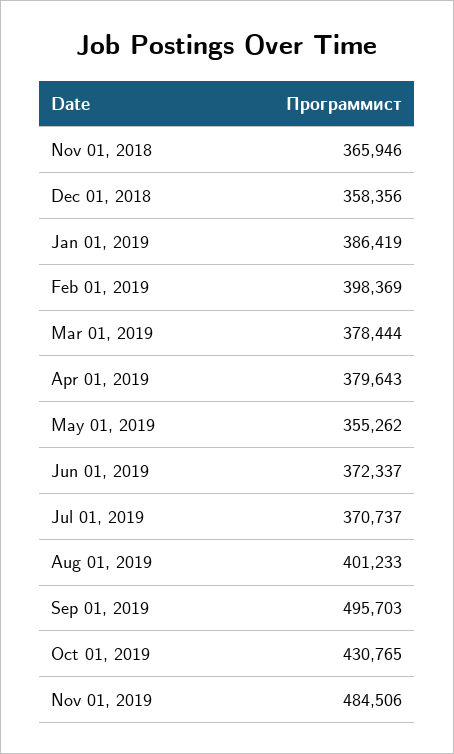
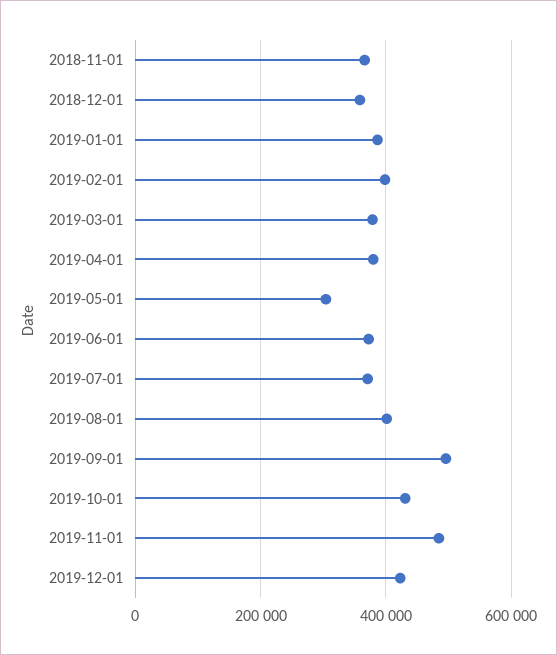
May 01, 2019: 355262 -> 300000
2019-12-01: none -> 420000

